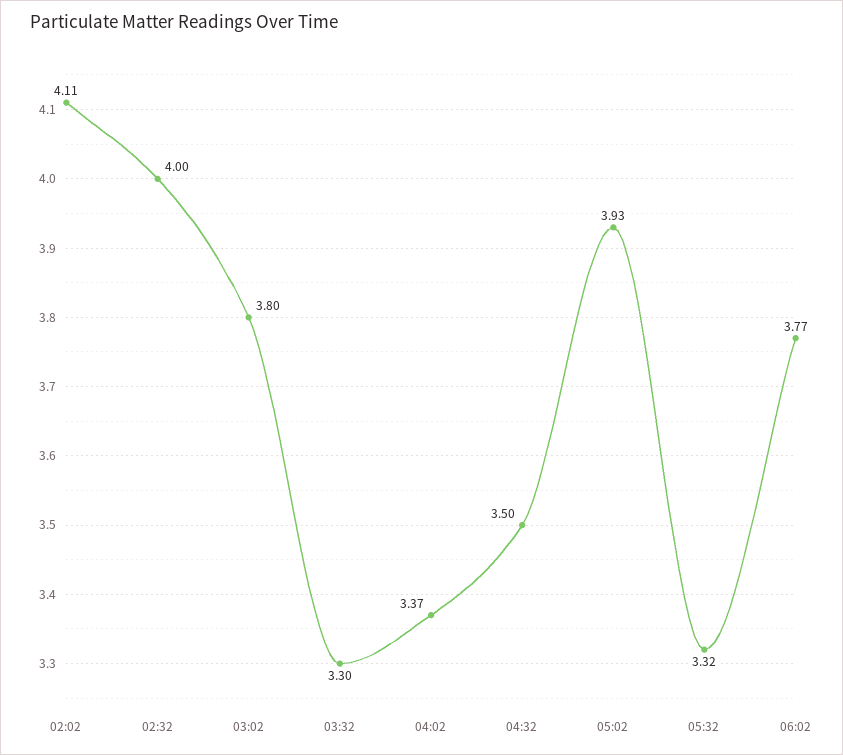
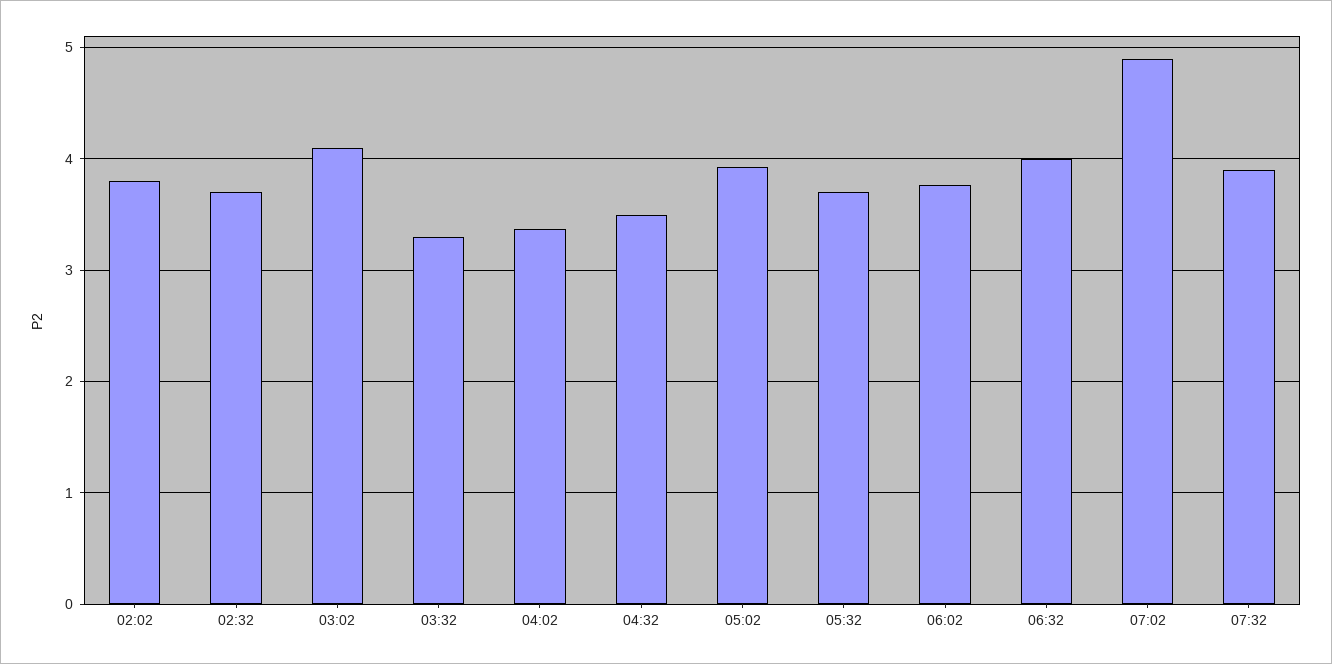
02:02: 4.11 -> 3.8
02:32: 4 -> 3.7
03:02: 3.8 -> 4.1
05:32: 3.32 -> 3.7
06:32: none -> 4
07:02: none -> 4.9
07:32: none -> 3.9

